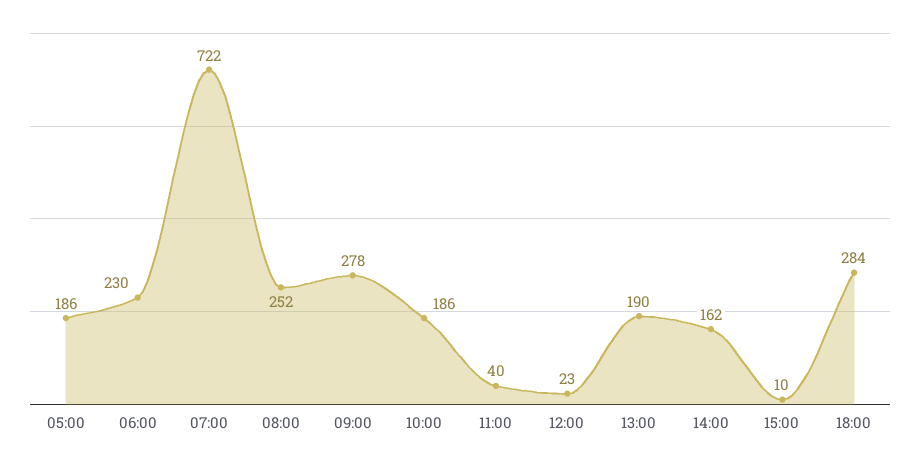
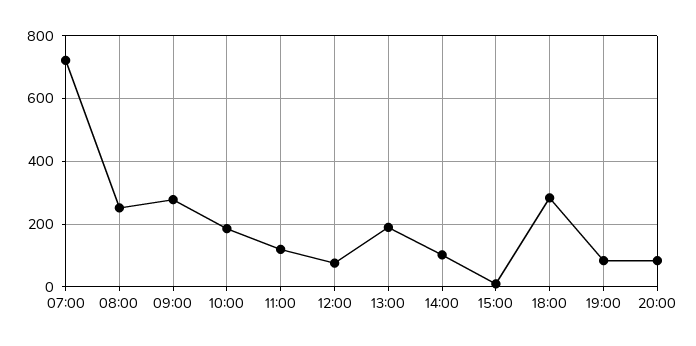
05:00: 186 -> none
06:00: 230 -> none
11:00: 40 -> 120
12:00: 23 -> 80
14:00: 162 -> 100
19:00: none -> 80
20:00: none -> 80

